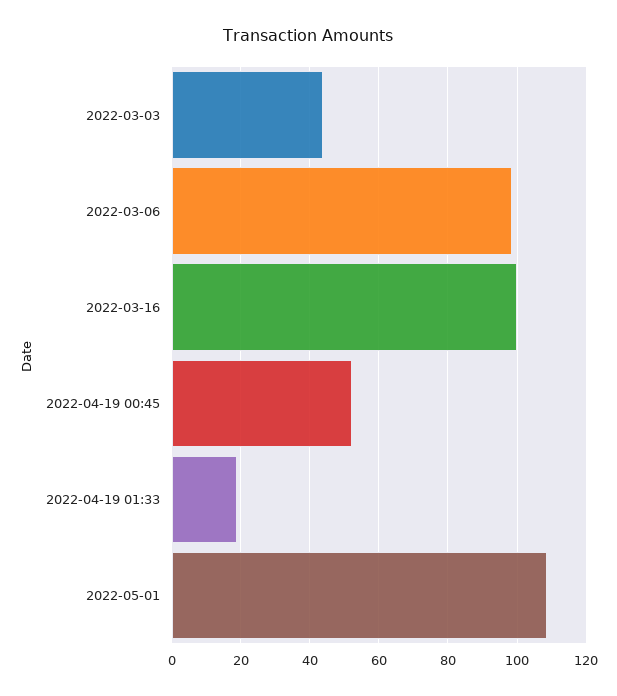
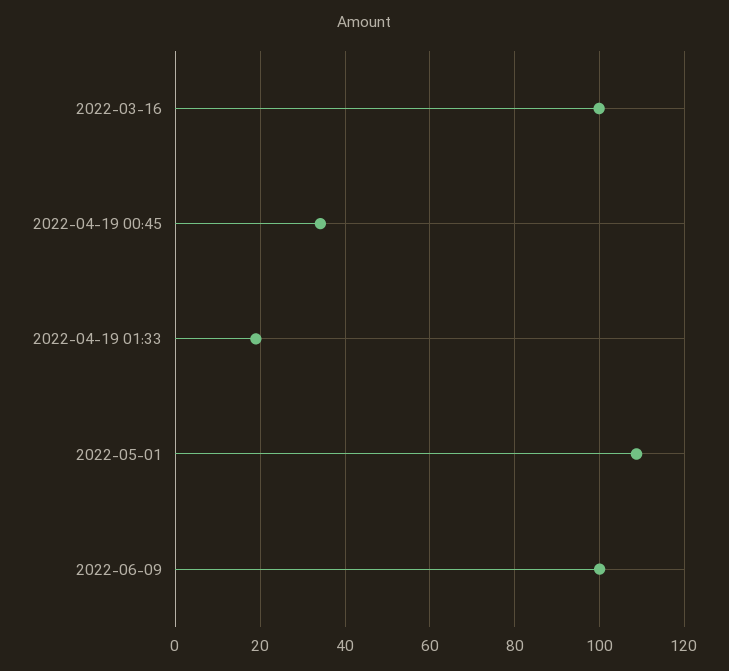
2022-03-03: 44 -> none
2022-03-06: 98 -> none
2022-04-19 00:45: 52 -> 34
2022-06-09: none -> 100

